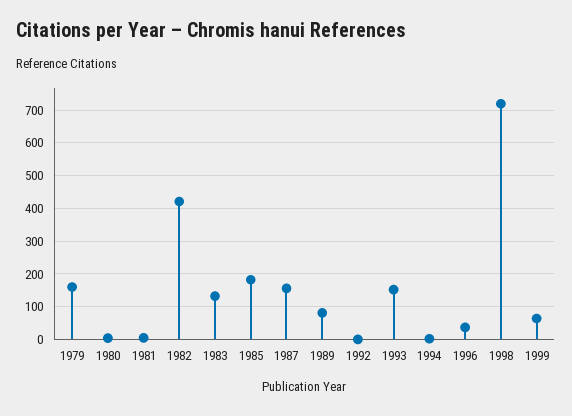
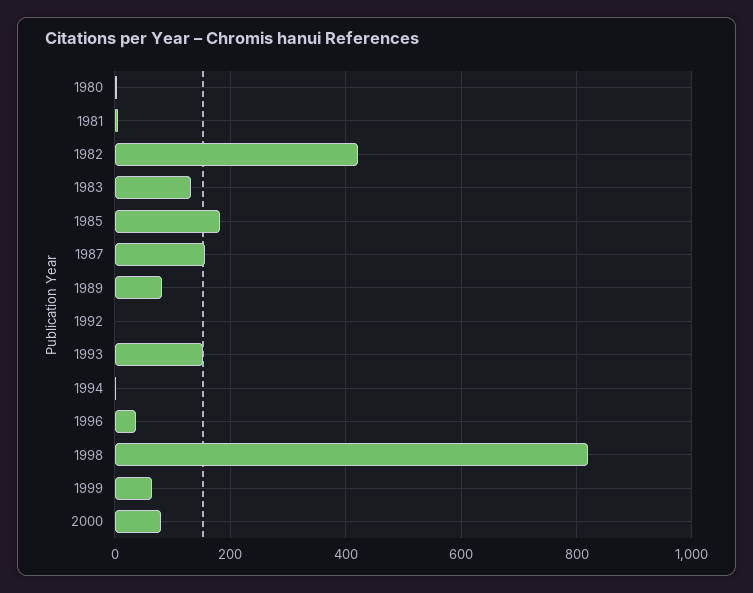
1979: 160 -> none
1998: 720 -> 820
2000: none -> 80

